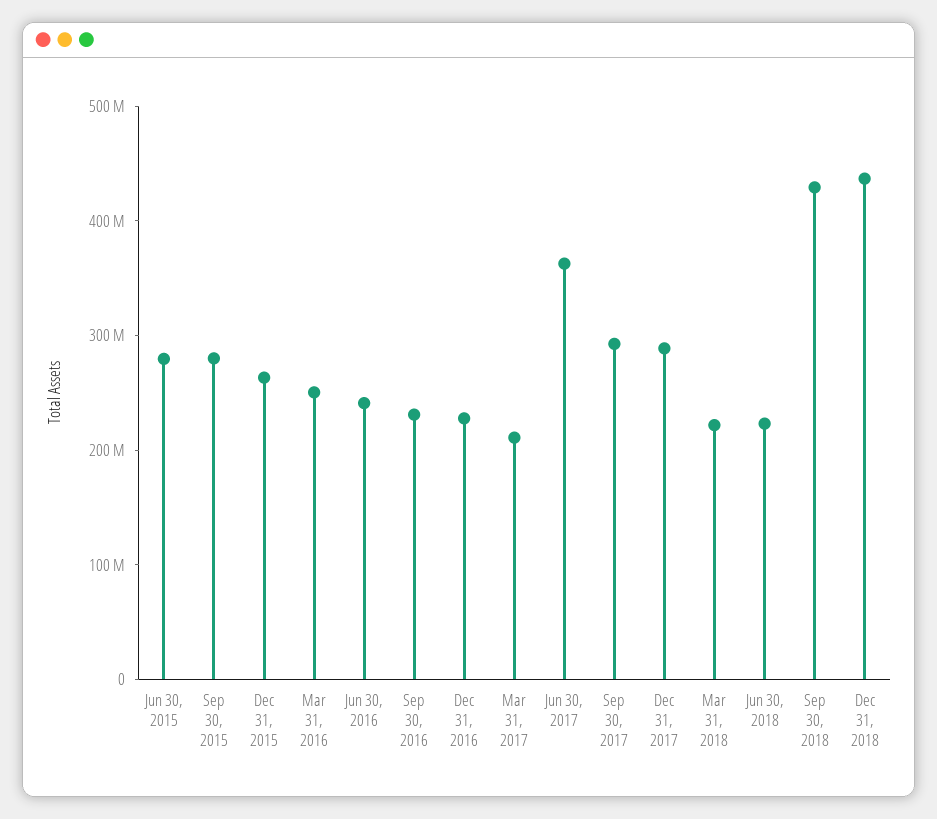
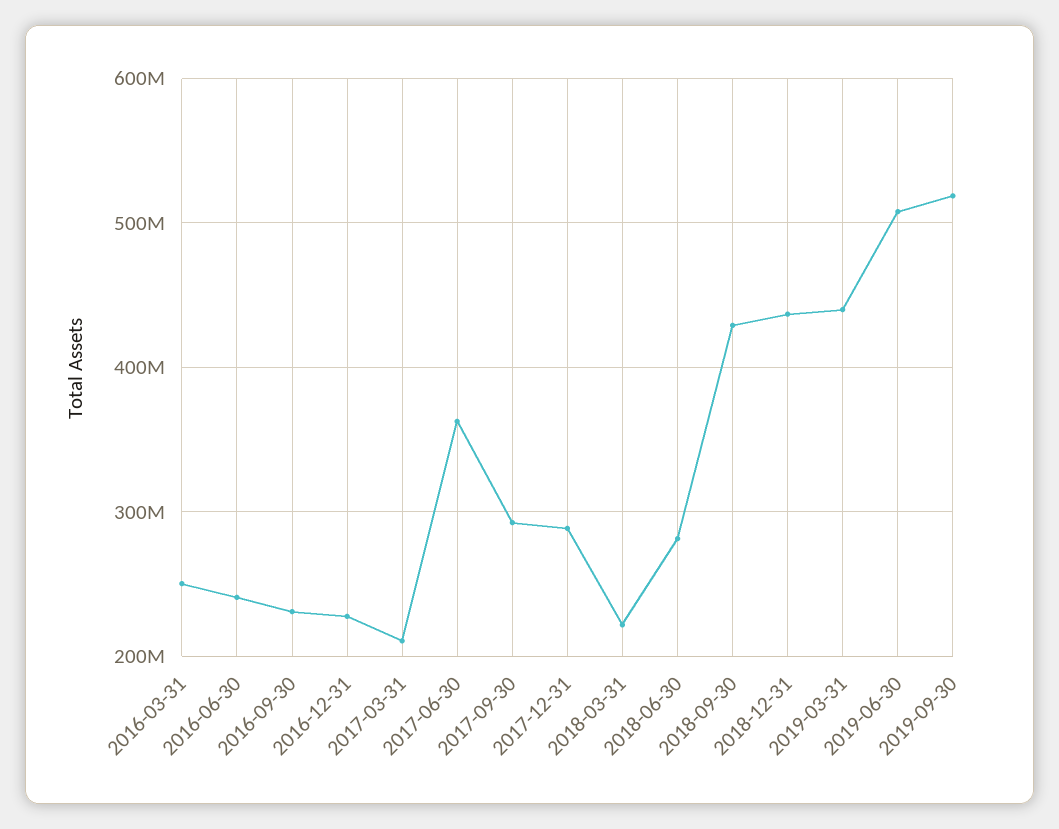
Jun 30, 2015: 280000000 -> none
Sep 30, 2015: 280000000 -> none
Dec 31, 2015: 260000000 -> none
Jun 30, 2018: 220000000 -> 280000000
2019-03-31: none -> 440000000
2019-06-30: none -> 510000000
2019-09-30: none -> 520000000

